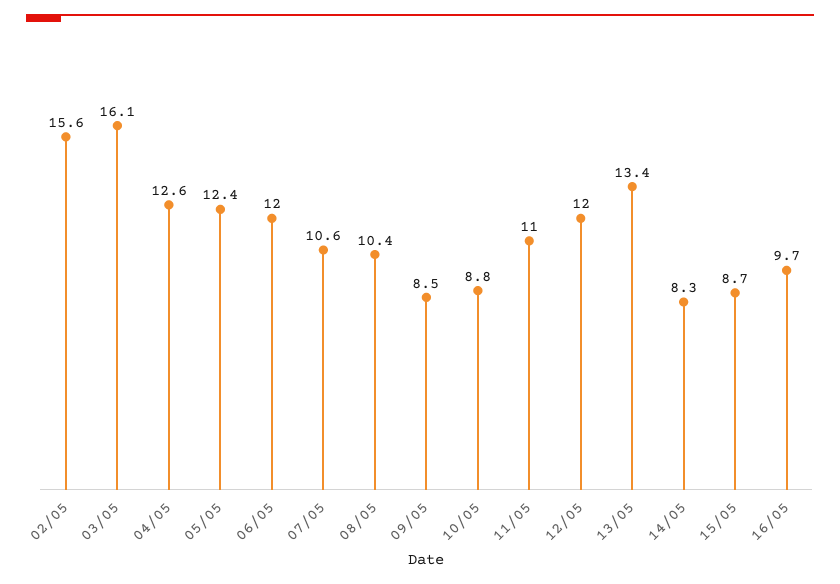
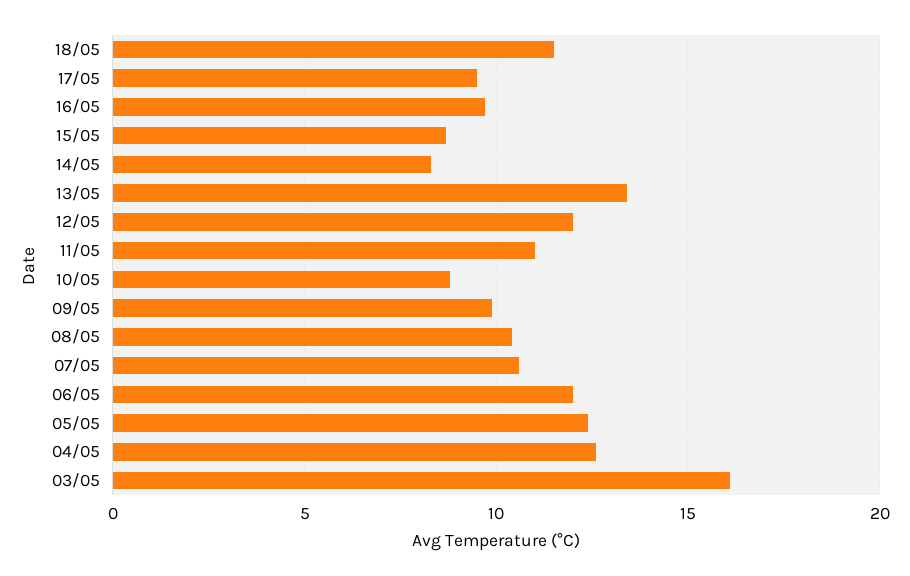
02/05: 15.6 -> none
09/05: 8.5 -> 10
18/05: none -> 11.5
17/05: none -> 9.5

